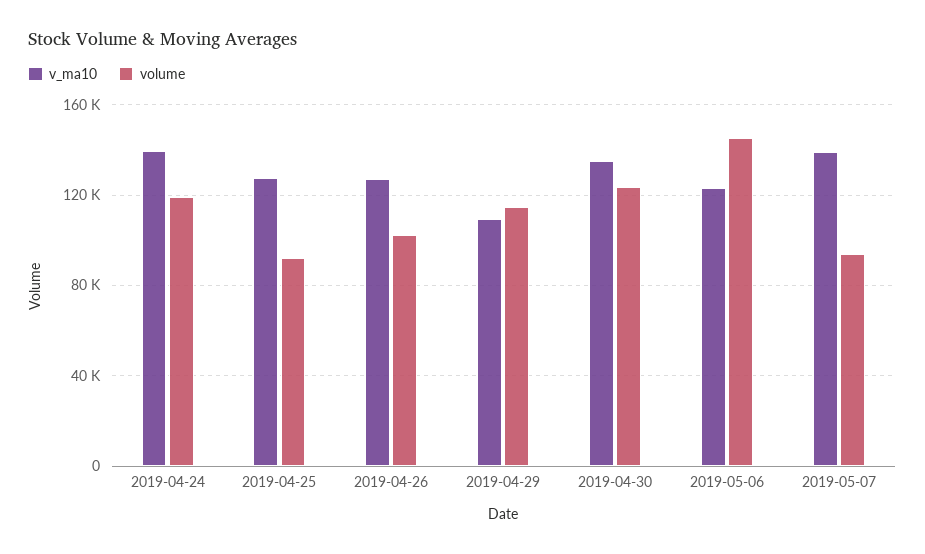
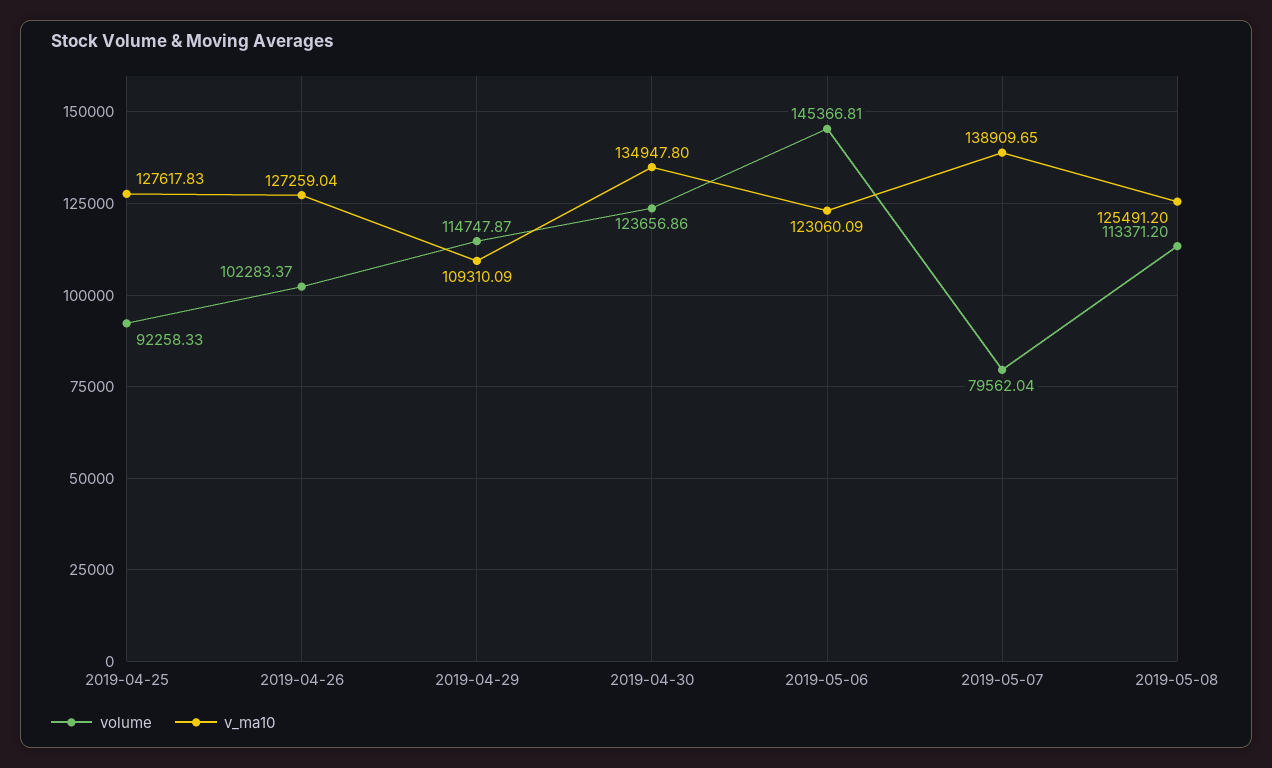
v_ma10, 2019-04-24: 140000 -> none
volume, 2019-04-24: 120000 -> none
volume, 2019-05-07: 95000 -> 79562.04
volume, 2019-05-08: none -> 113371.2
v_ma10, 2019-05-08: none -> 125491.2

